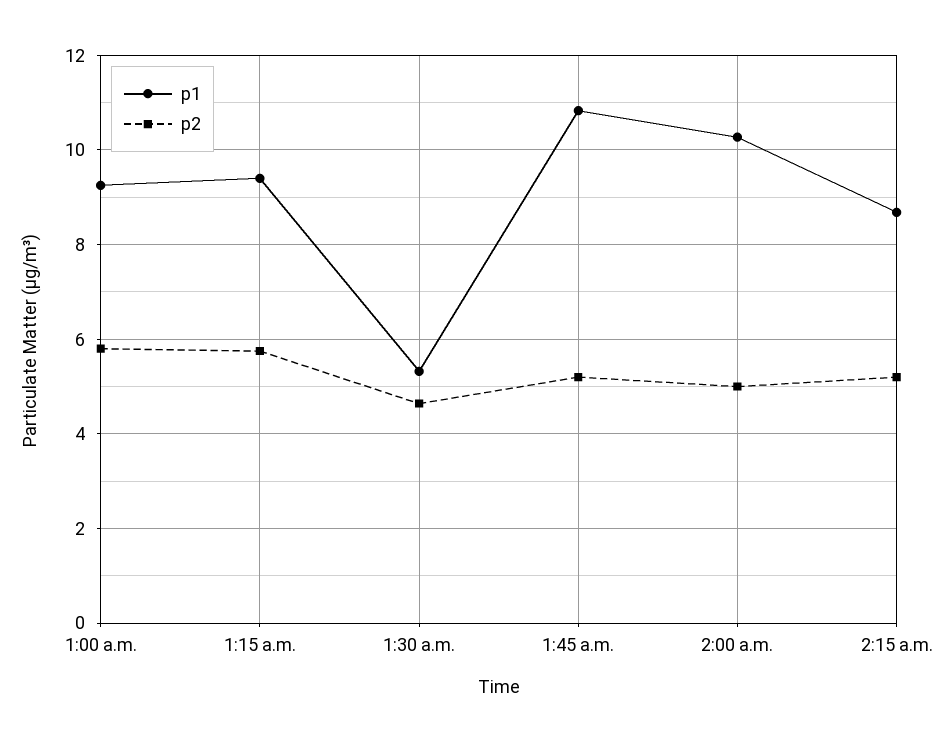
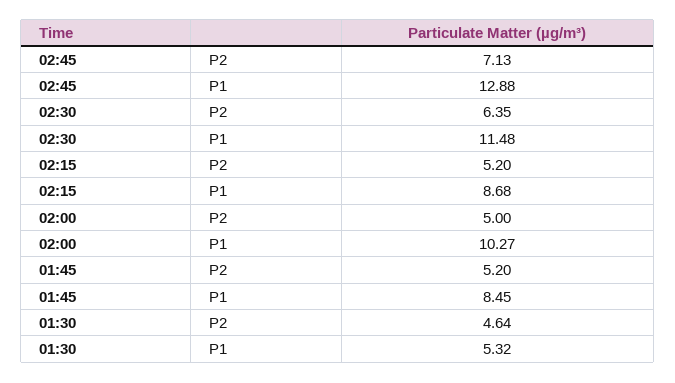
p1, 1:00 a.m.: 9.2 -> none
p2, 1:00 a.m.: 5.8 -> none
p1, 1:15 a.m.: 9.4 -> none
p2, 1:15 a.m.: 5.8 -> none
p1, 1:45 a.m.: 10.8 -> 8.45
p2, 02:45: none -> 7.13
p1, 02:45: none -> 12.88
p2, 02:30: none -> 6.35
p1, 02:30: none -> 11.48

